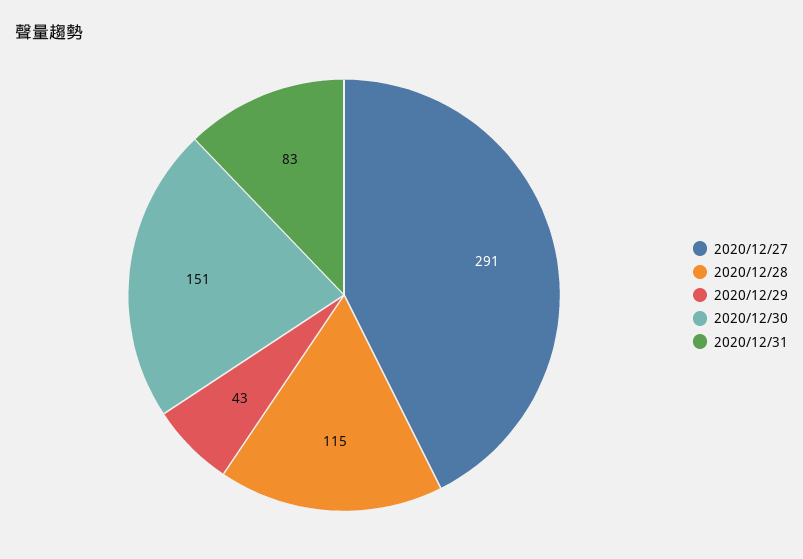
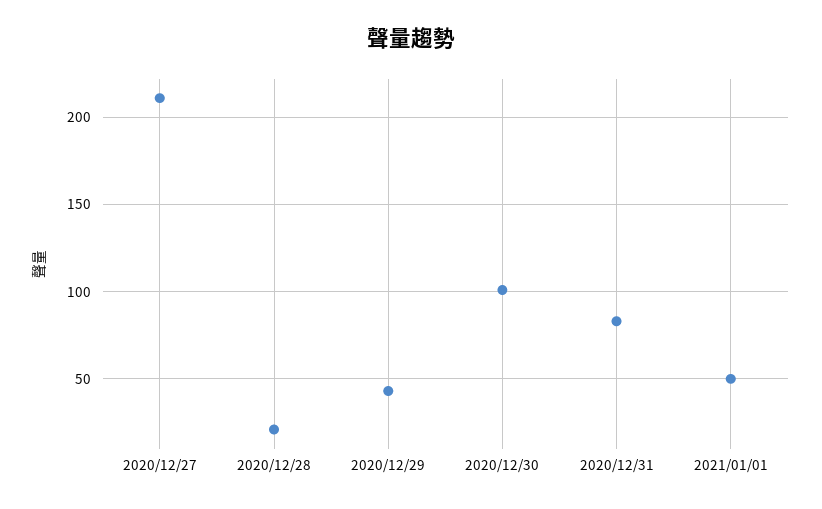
2020/12/27: 291 -> 210
2020/12/28: 115 -> 20
2020/12/30: 151 -> 100
2021/01/01: none -> 50

